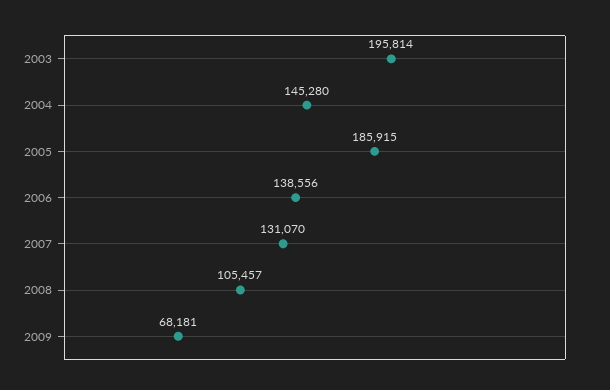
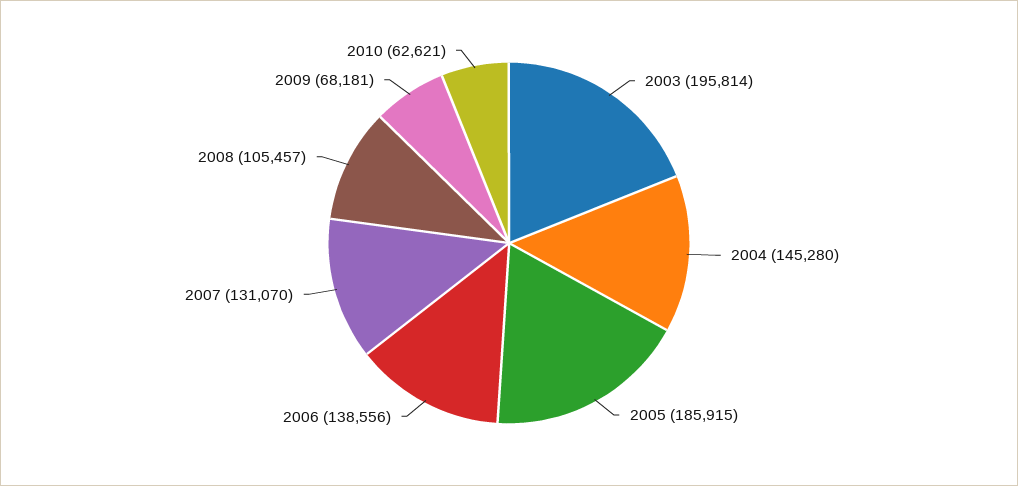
2010: none -> 62621

